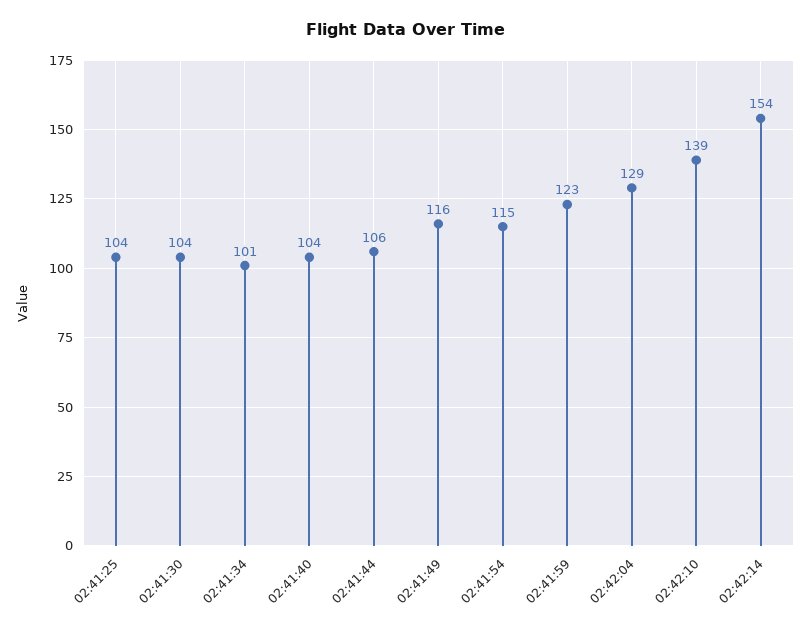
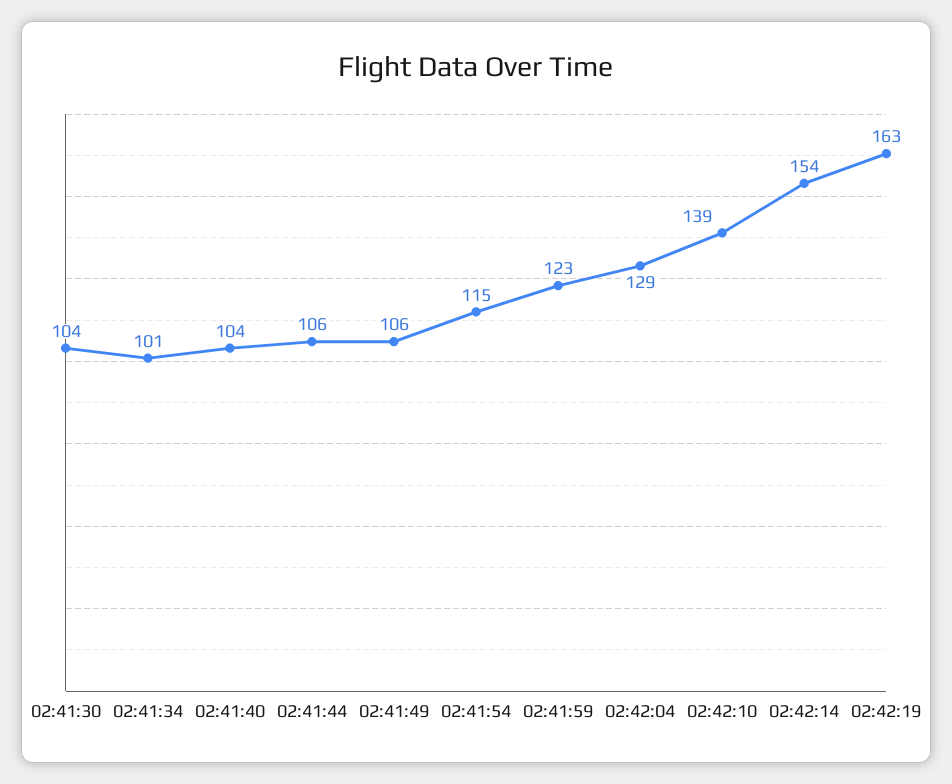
02:41:25: 104 -> none
02:41:49: 116 -> 106
02:42:19: none -> 163

